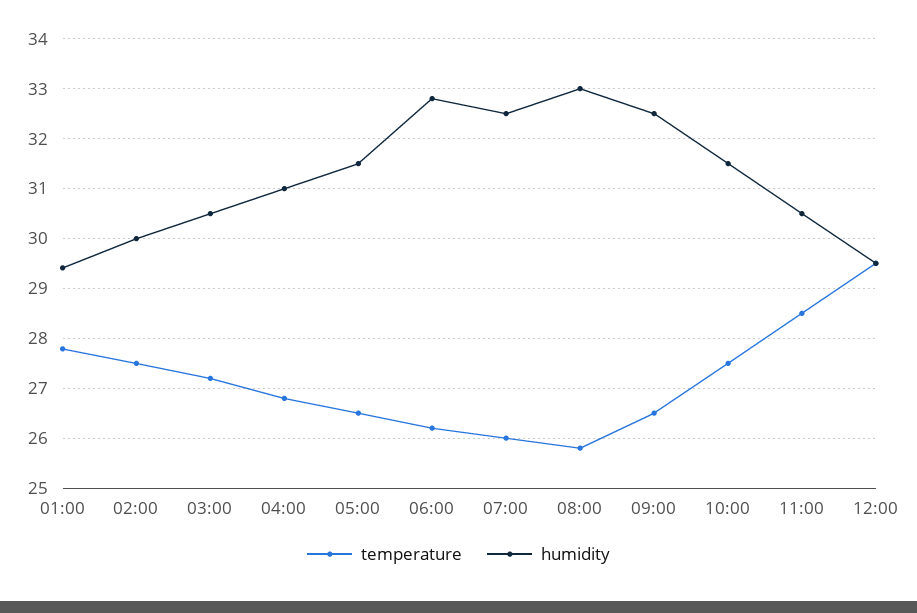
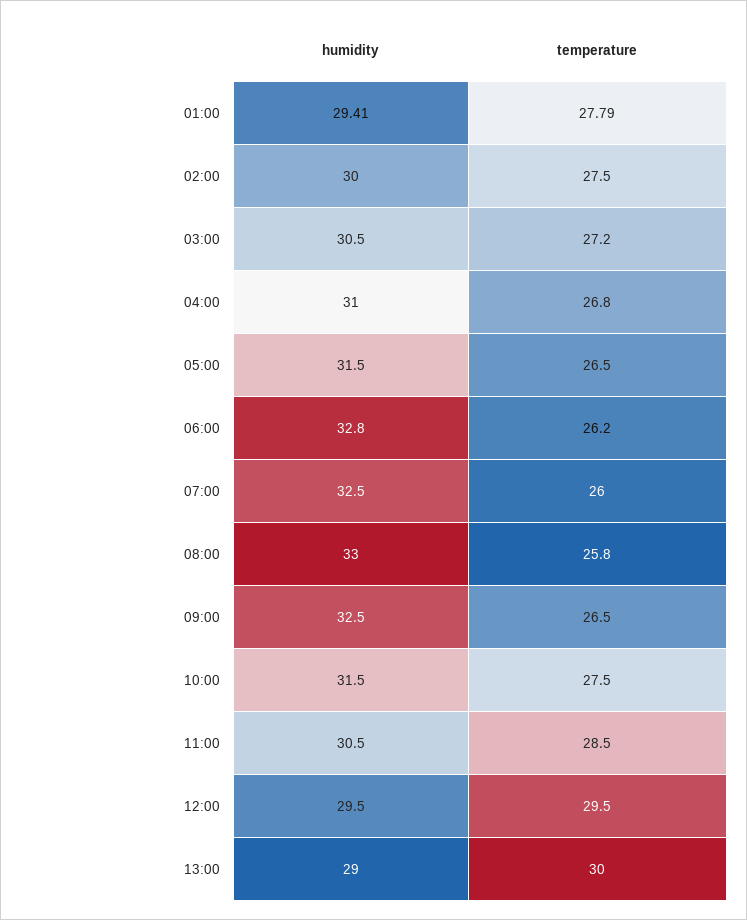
humidity, 13:00: none -> 29
temperature, 13:00: none -> 30

